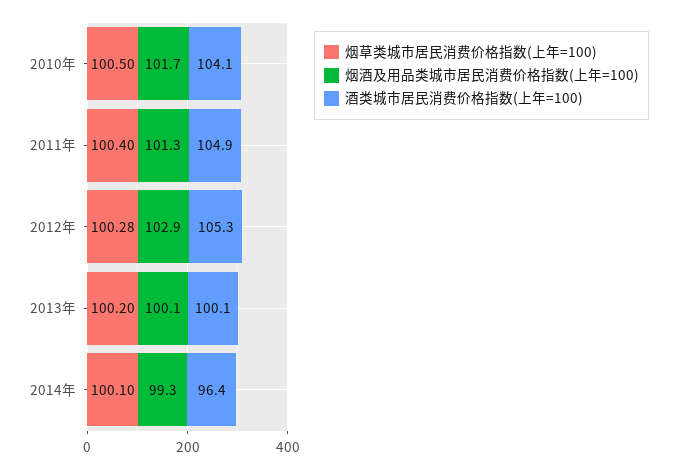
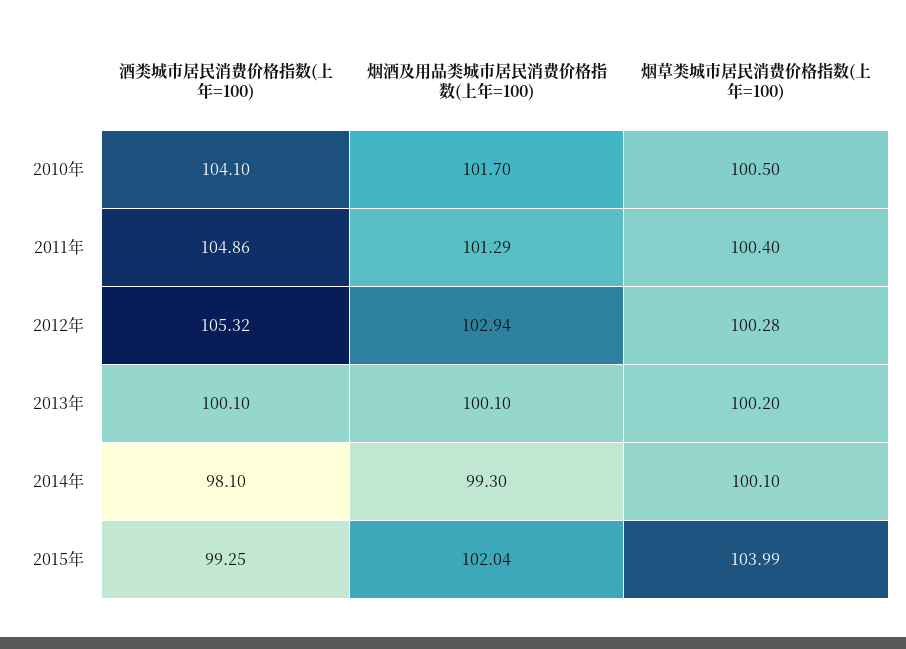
酒类城市居民消费价格指数(上年=100), 2014年: 96.4 -> 98.1
酒类城市居民消费价格指数(上年=100), 2015年: none -> 99.25
烟酒及用品类城市居民消费价格指数(上年=100), 2015年: none -> 102.04
烟草类城市居民消费价格指数(上年=100), 2015年: none -> 103.99

